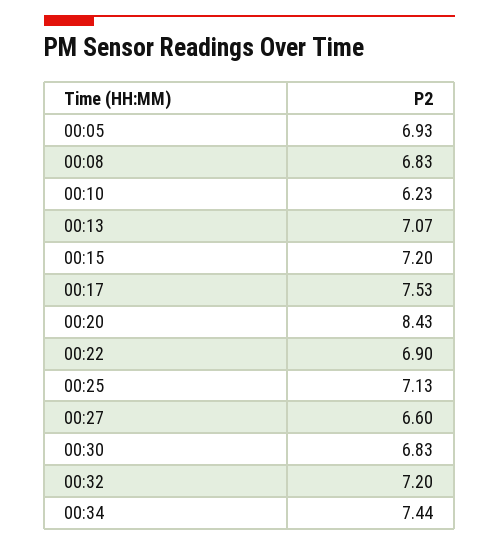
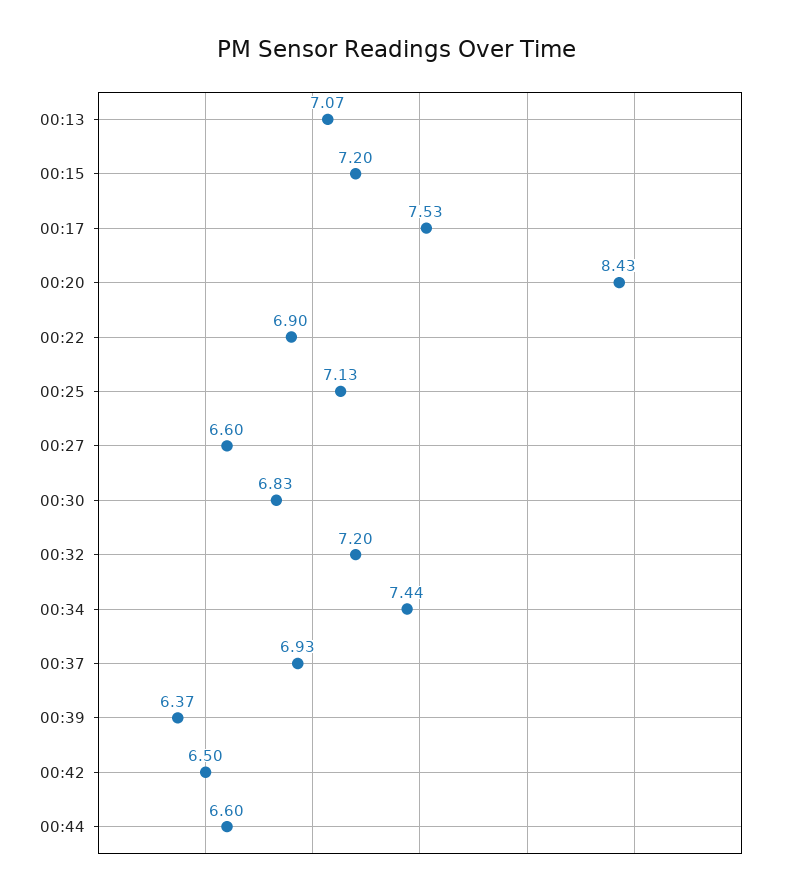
00:05: 6.93 -> none
00:08: 6.83 -> none
00:10: 6.23 -> none
00:37: none -> 6.93
00:39: none -> 6.37
00:42: none -> 6.5
00:44: none -> 6.6

